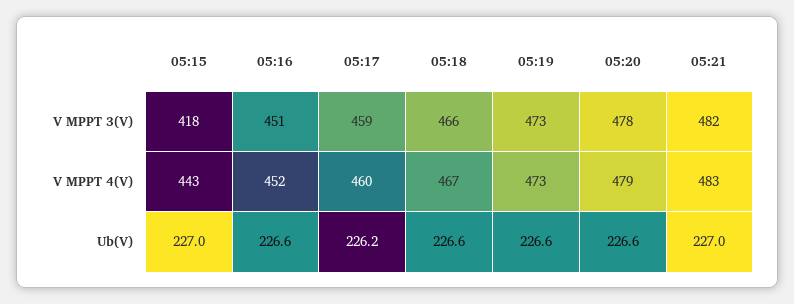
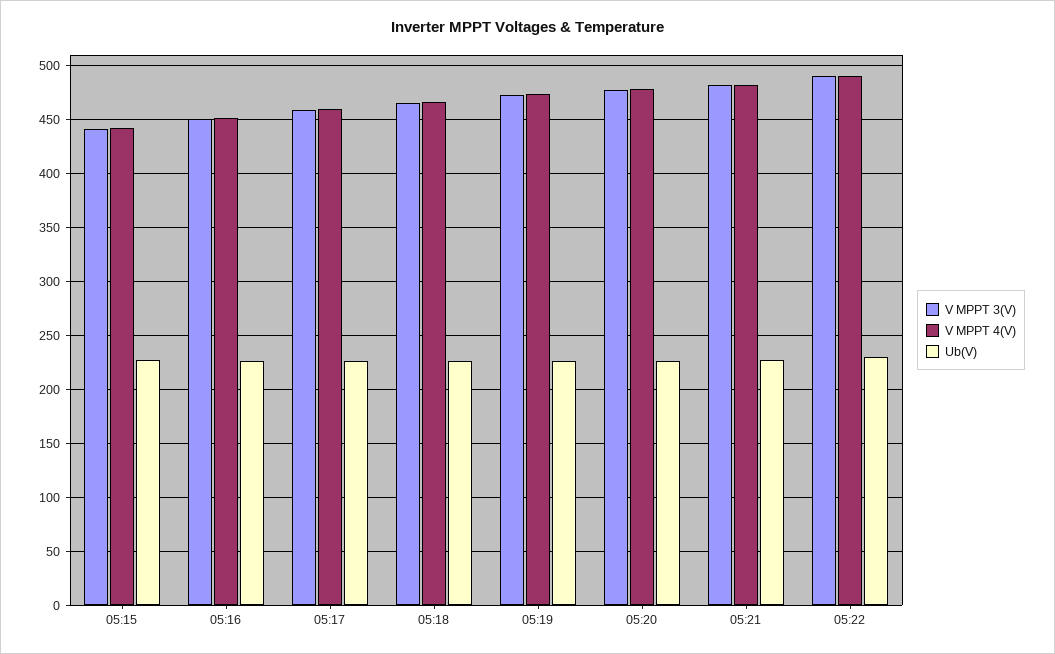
V MPPT 3(V), 05:15: 418 -> 440
V MPPT 3(V), 05:22: none -> 490
V MPPT 4(V), 05:22: none -> 490
Ub(V), 05:22: none -> 230

